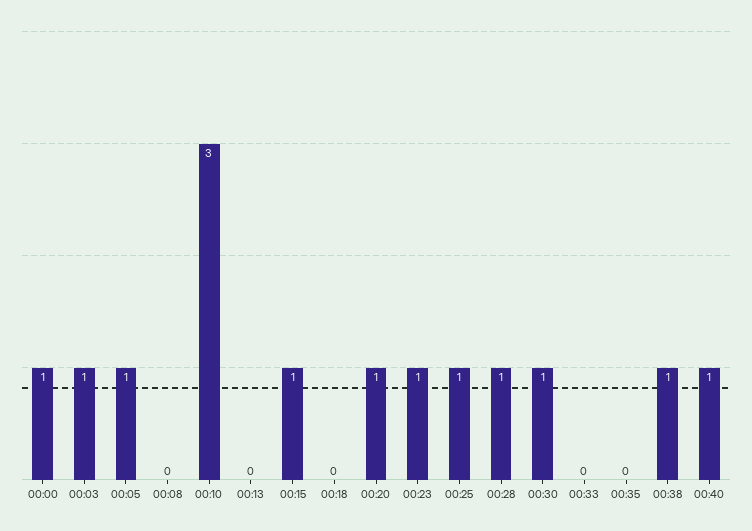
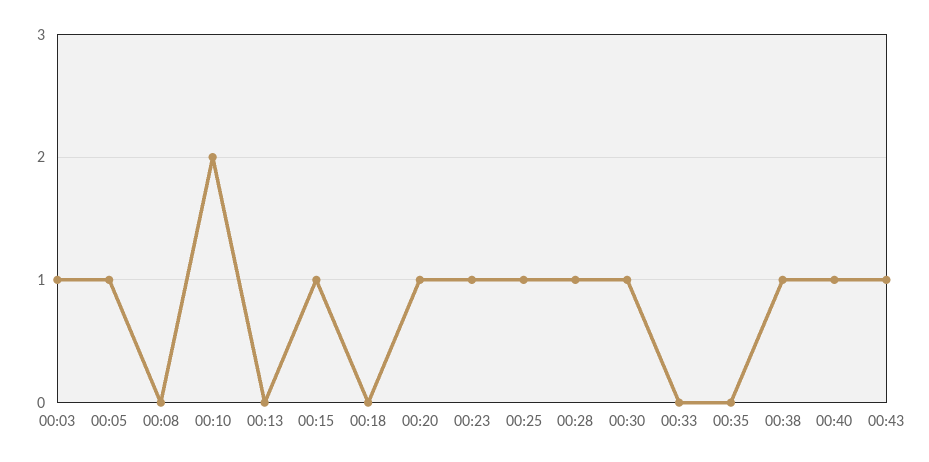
00:00: 1 -> none
00:10: 3 -> 2
00:43: none -> 1

